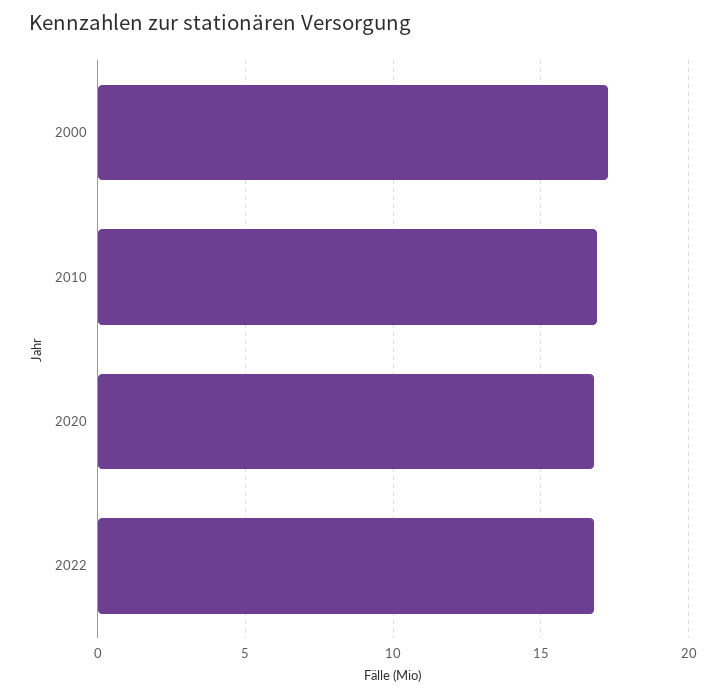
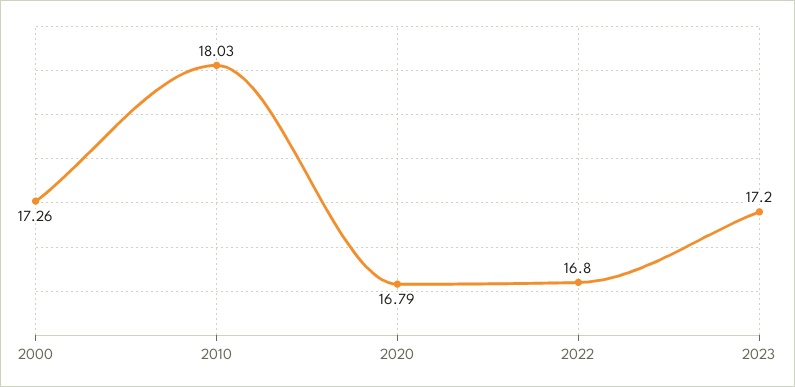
2010: 17 -> 18.03
2023: none -> 17.2

